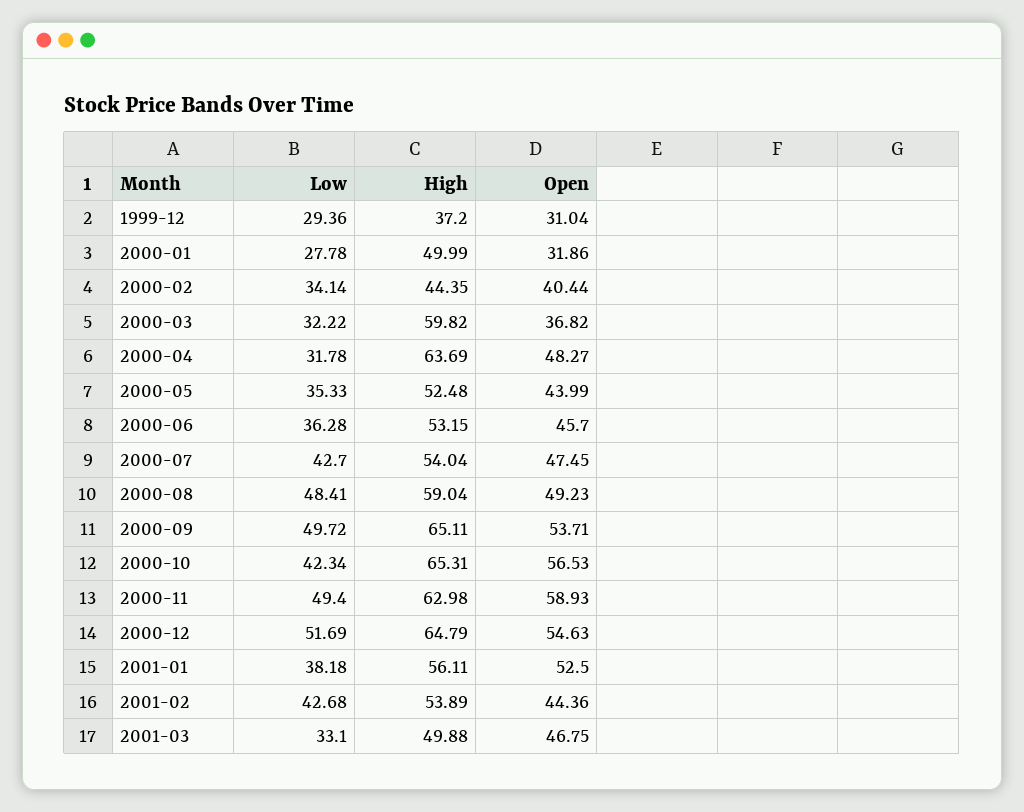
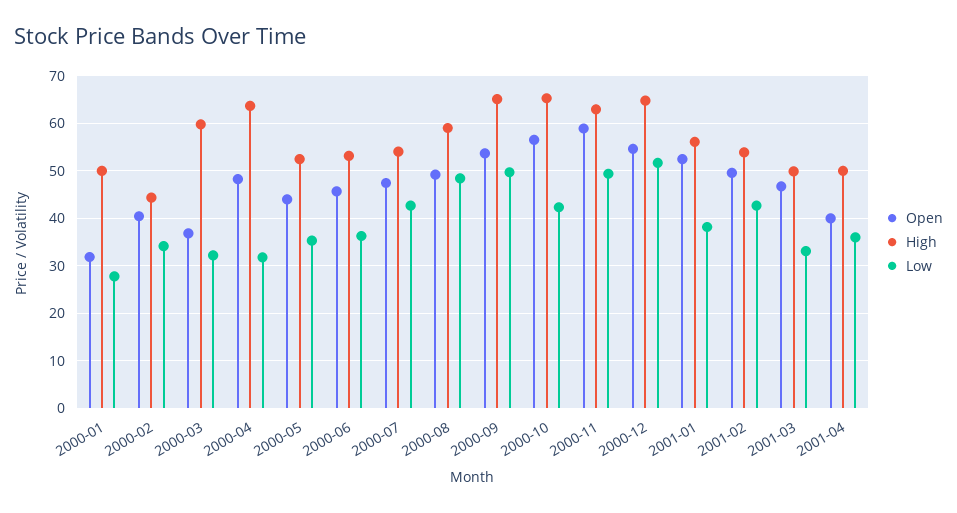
Low, 1999-12: 29.36 -> none
High, 1999-12: 37.2 -> none
Open, 1999-12: 31.04 -> none
Open, 2001-02: 44.36 -> 50
Open, 2001-04: none -> 40
High, 2001-04: none -> 50
Low, 2001-04: none -> 36

